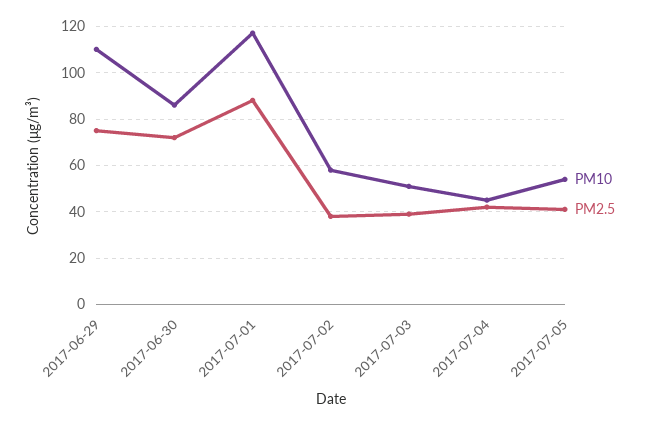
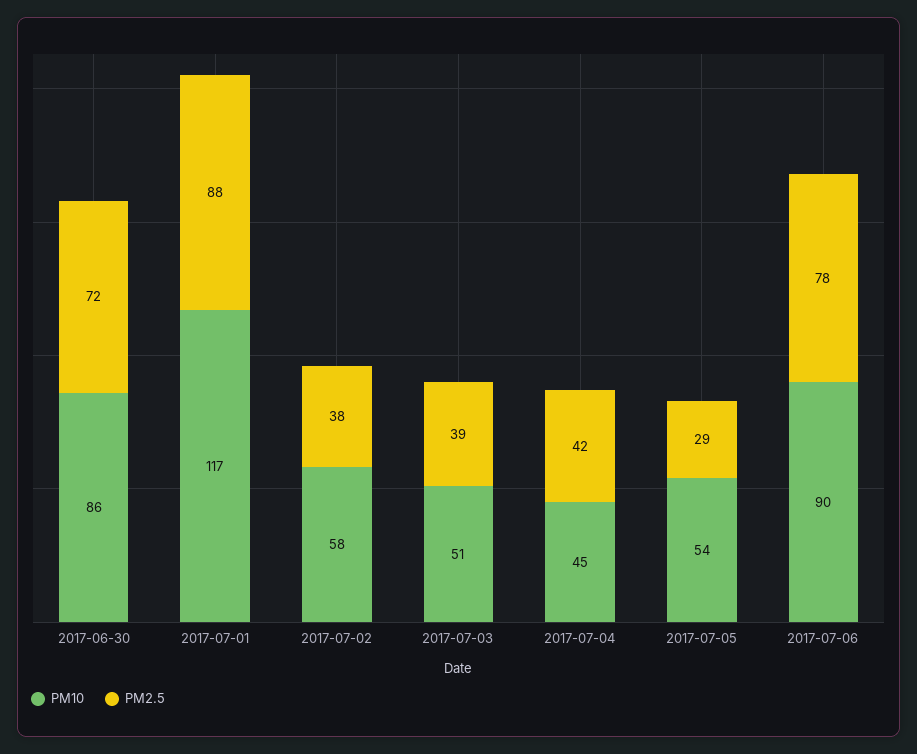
PM10, 2017-06-29: 110 -> none
PM2.5, 2017-06-29: 75 -> none
PM2.5, 2017-07-05: 40 -> 29
PM10, 2017-07-06: none -> 90
PM2.5, 2017-07-06: none -> 78

